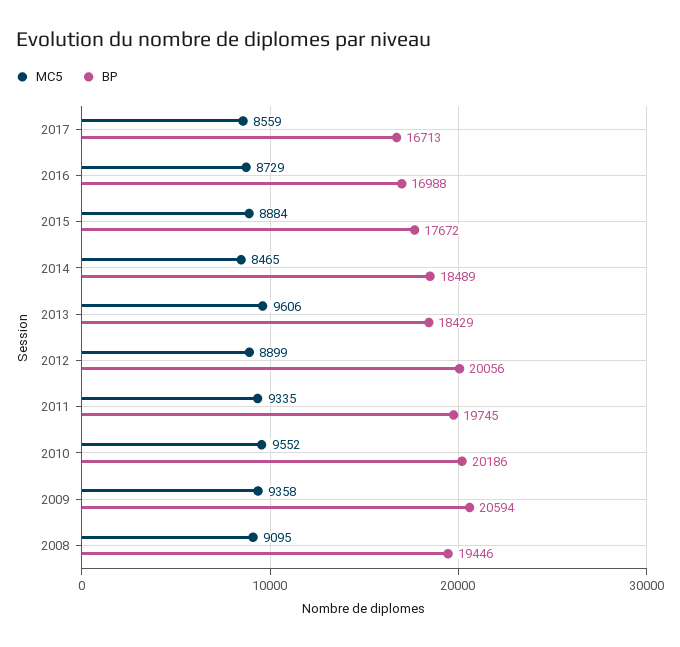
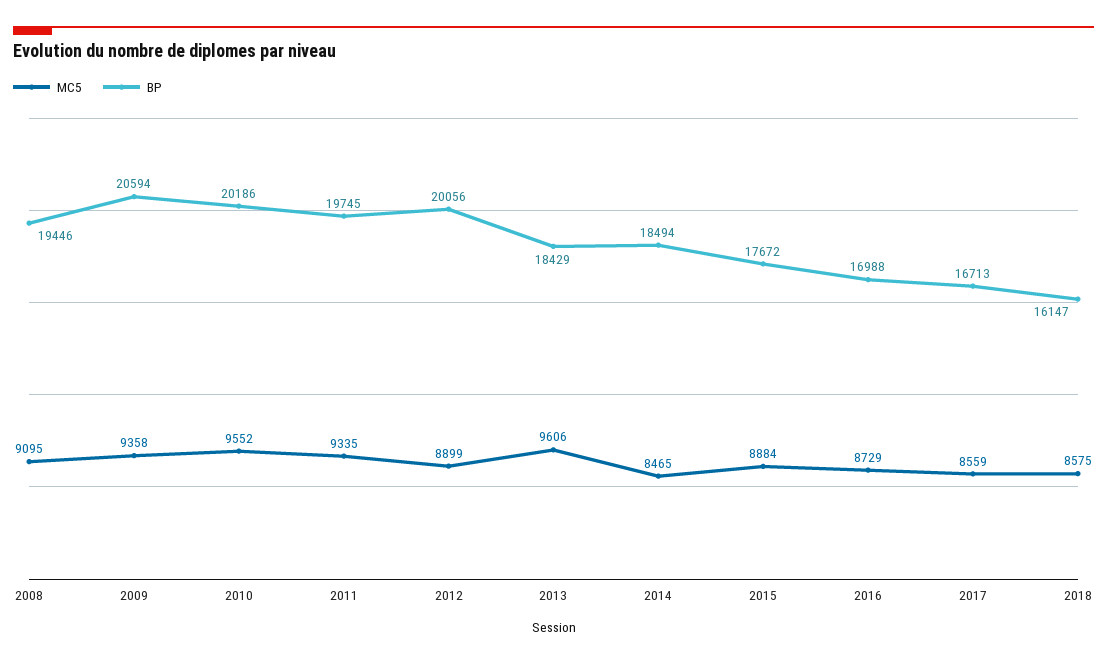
BP, 2014: 18489 -> 18494
MC5, 2018: none -> 8575
BP, 2018: none -> 16147

